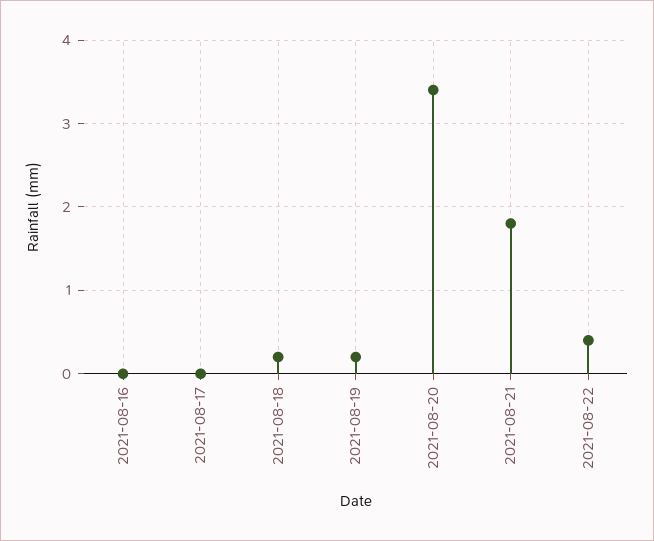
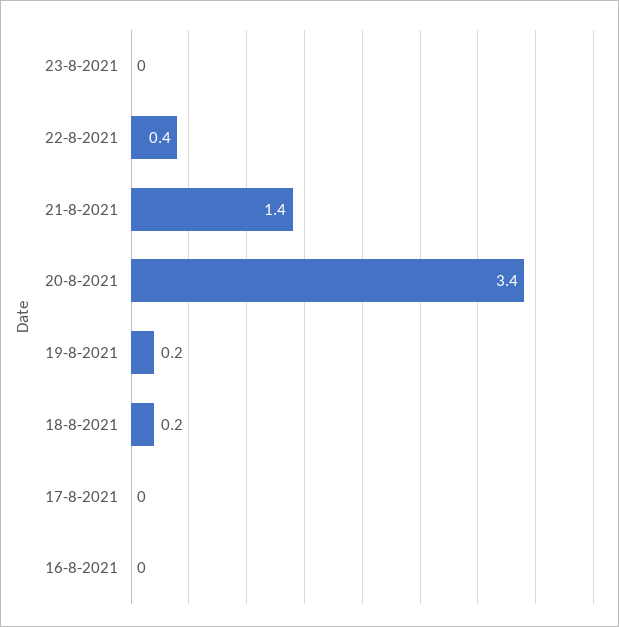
2021-08-21: 1.8 -> 1.4
23-8-2021: none -> 0

